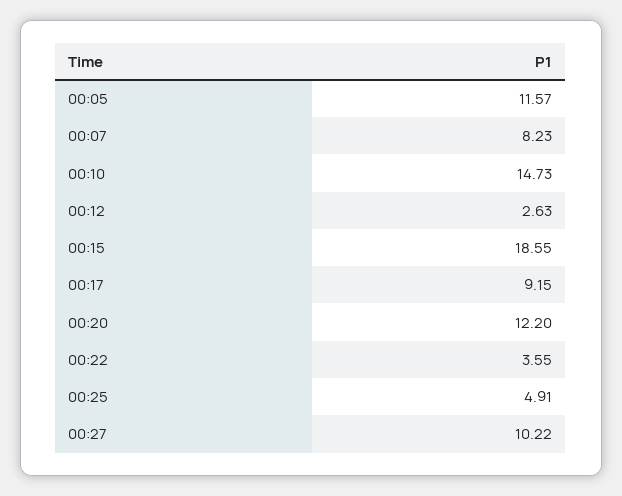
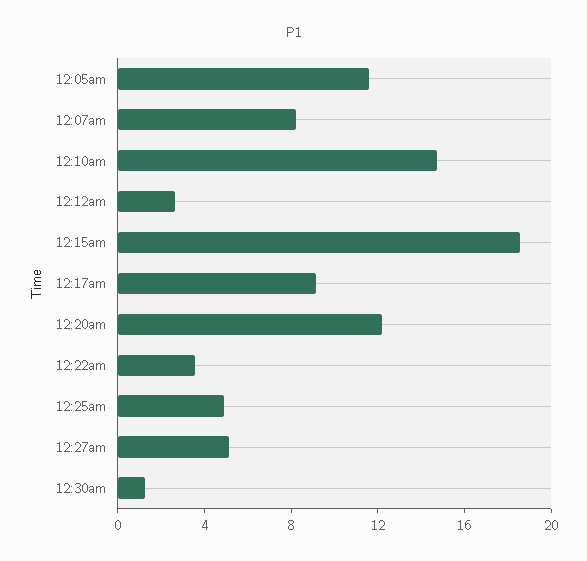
00:27: 10.22 -> 5
12:30am: none -> 1

